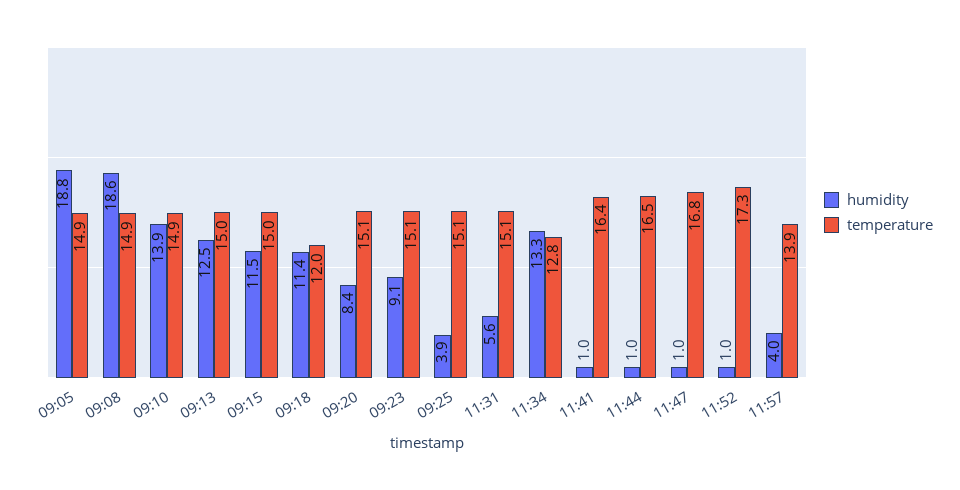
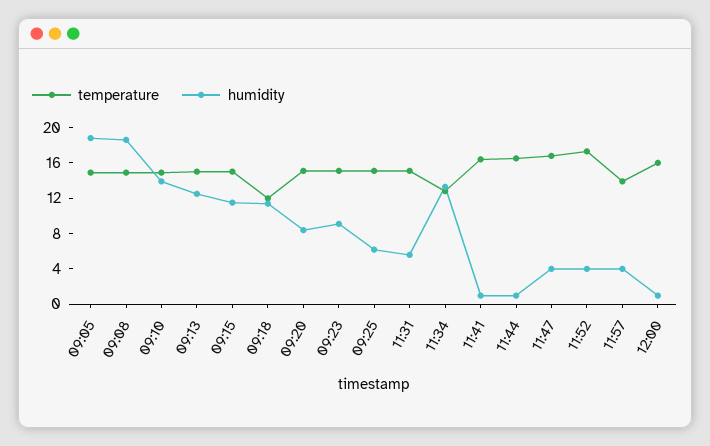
humidity, 09:25: 3.9 -> 6
humidity, 11:47: 1 -> 4
humidity, 11:52: 1 -> 4
temperature, 12:00: none -> 16
humidity, 12:00: none -> 1

